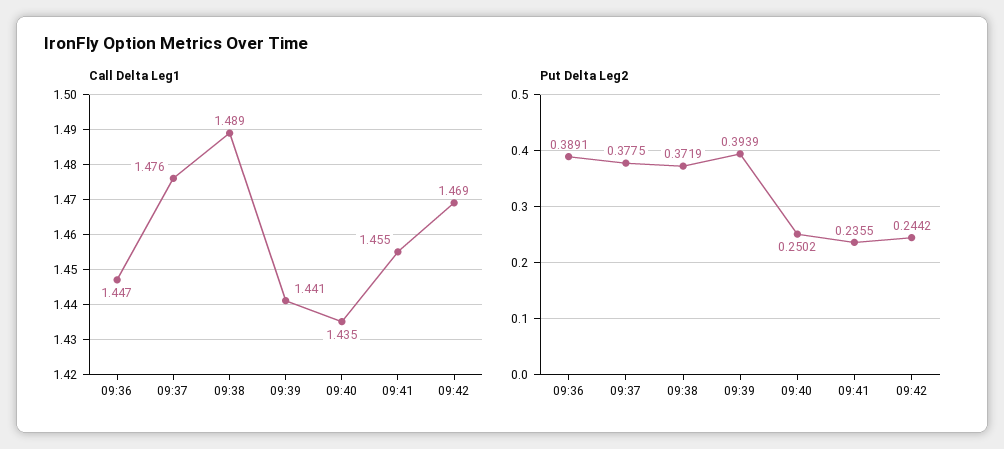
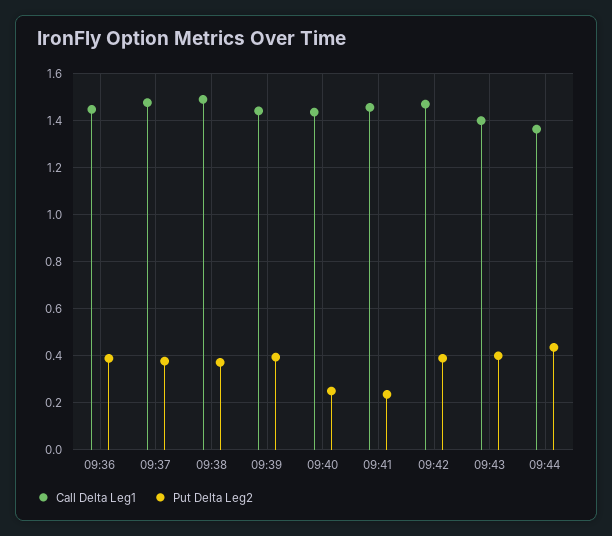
Put Delta Leg2, 09:42: 0.2442 -> 0.4
Call Delta Leg1, 09:43: none -> 1.4
Put Delta Leg2, 09:43: none -> 0.4
Call Delta Leg1, 09:44: none -> 1.35
Put Delta Leg2, 09:44: none -> 0.45

